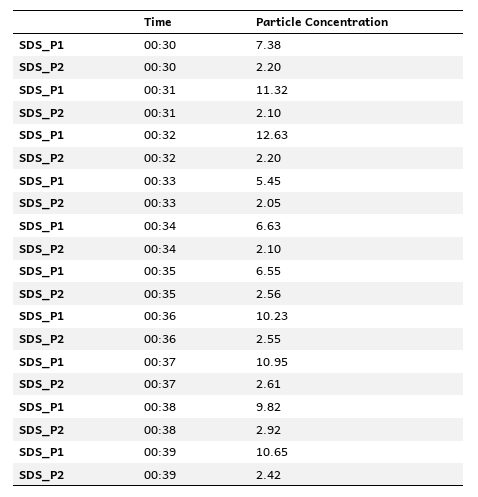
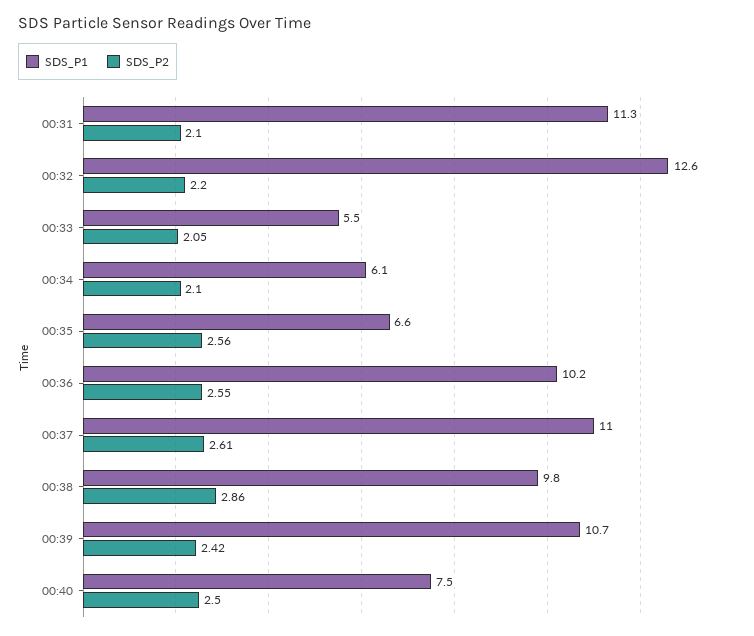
SDS_P1, 00:30: 7.38 -> none
SDS_P2, 00:30: 2.2 -> none
SDS_P1, 00:34: 6.63 -> 6.1
SDS_P2, 00:38: 2.92 -> 2.86
SDS_P1, 00:40: none -> 7.5
SDS_P2, 00:40: none -> 2.5

